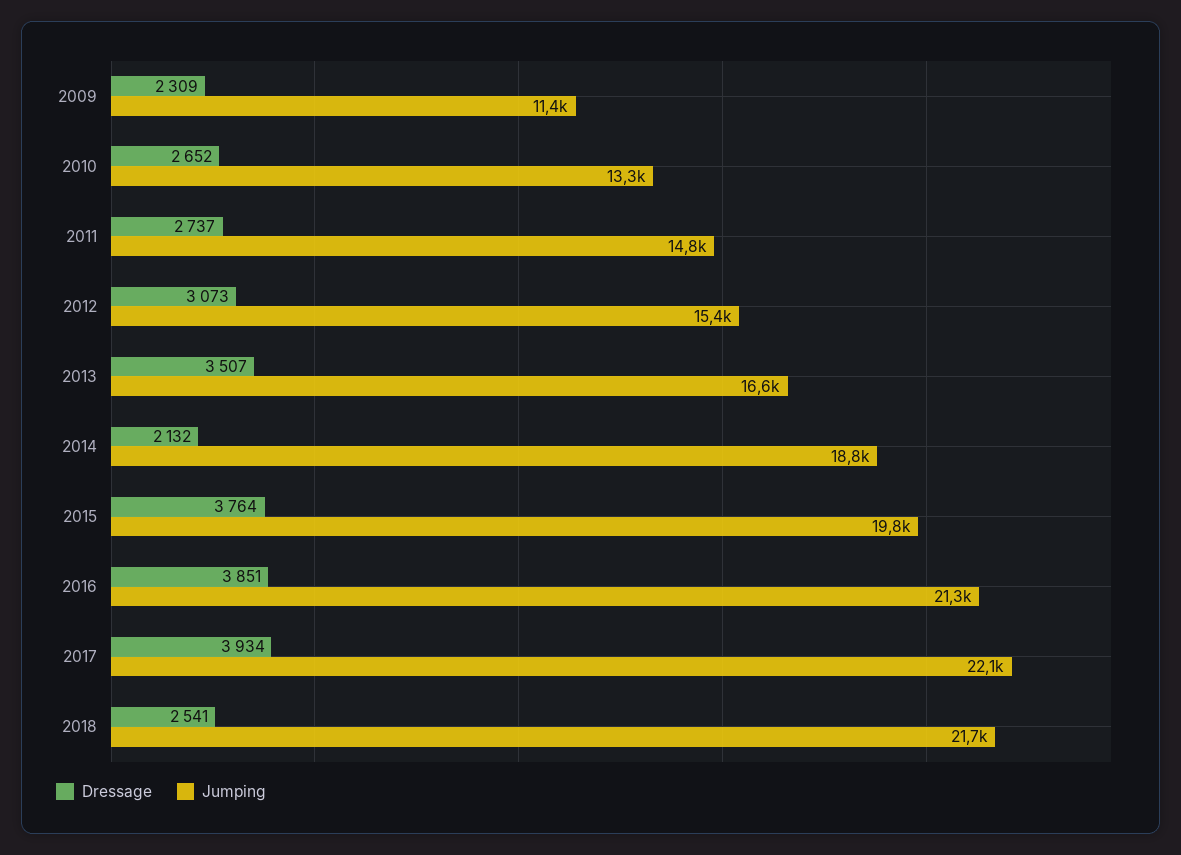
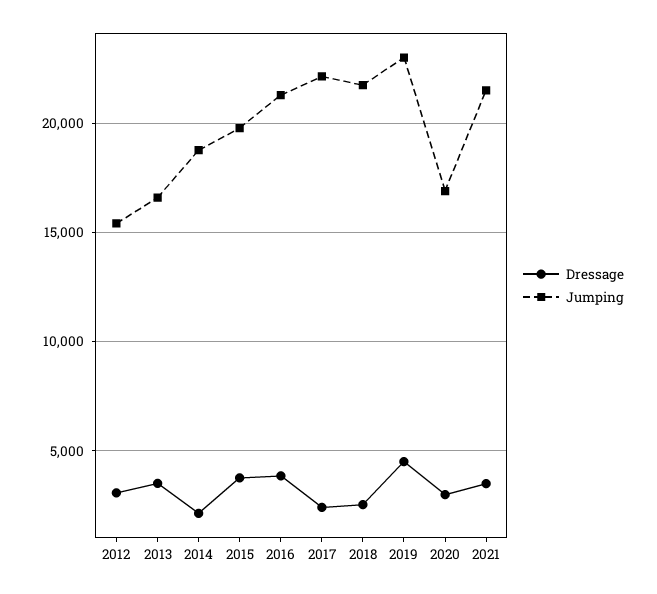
Dressage, 2009: 2309 -> none
Jumping, 2009: 11400 -> none
Dressage, 2010: 2652 -> none
Jumping, 2010: 13300 -> none
Dressage, 2011: 2737 -> none
Jumping, 2011: 14800 -> none
Dressage, 2017: 3934 -> 2500
Dressage, 2019: none -> 4500
Jumping, 2019: none -> 23000
Dressage, 2020: none -> 3000
Jumping, 2020: none -> 17000
Dressage, 2021: none -> 3500
Jumping, 2021: none -> 21500

